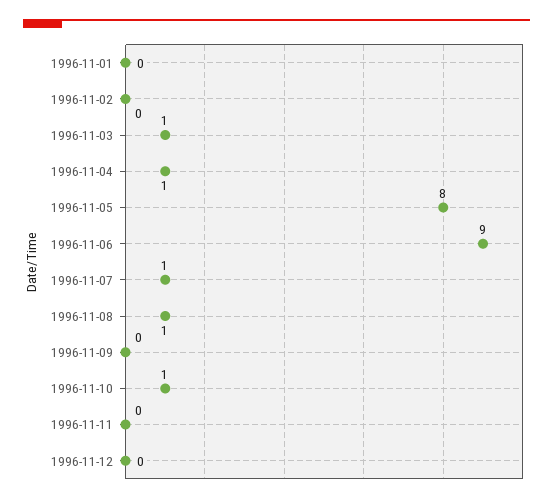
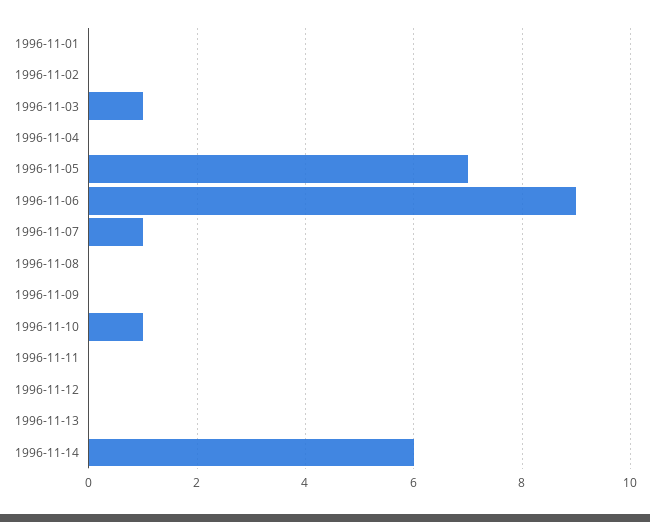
1996-11-04: 1 -> 0
1996-11-05: 8 -> 7
1996-11-08: 1 -> 0
1996-11-13: none -> 0
1996-11-14: none -> 6

